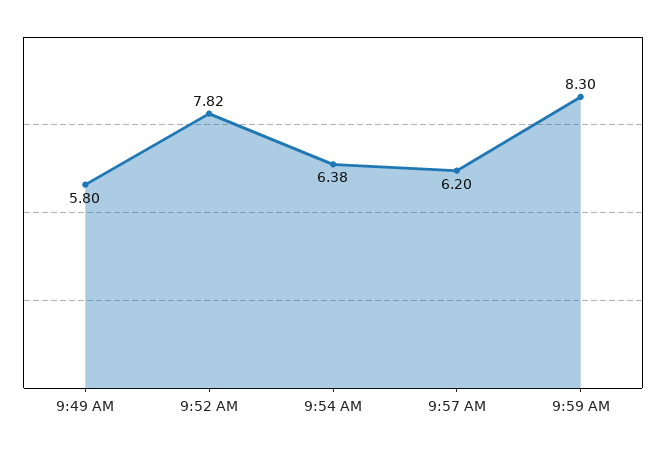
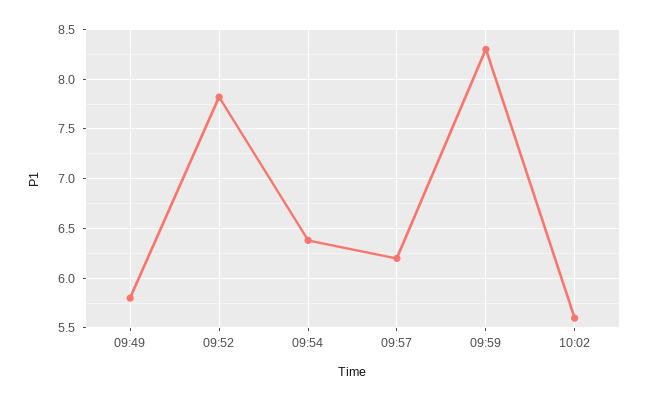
10:02: none -> 5.6

